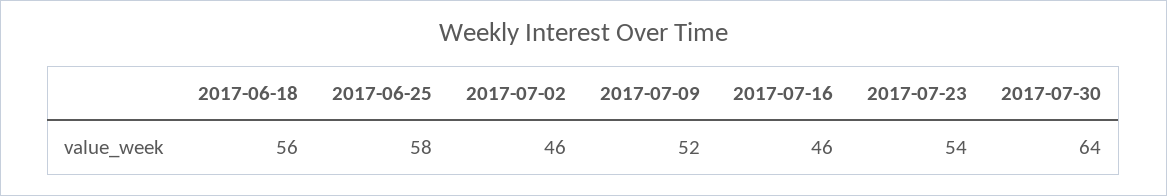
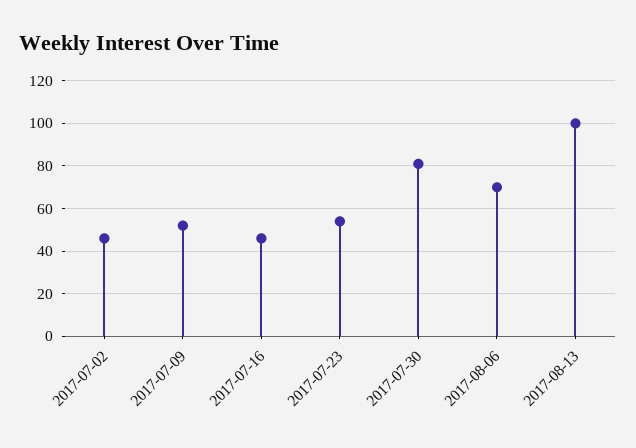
2017-06-18: 56 -> none
2017-06-25: 58 -> none
2017-07-30: 64 -> 80
2017-08-06: none -> 70
2017-08-13: none -> 100

